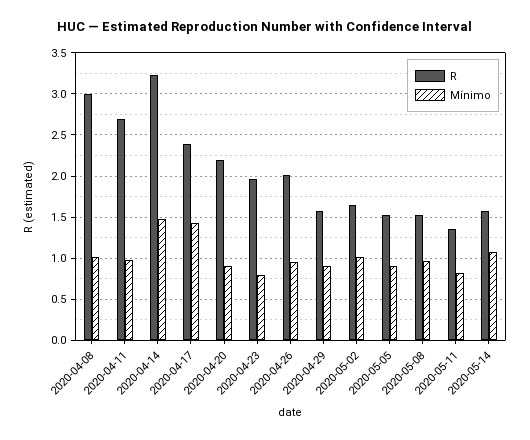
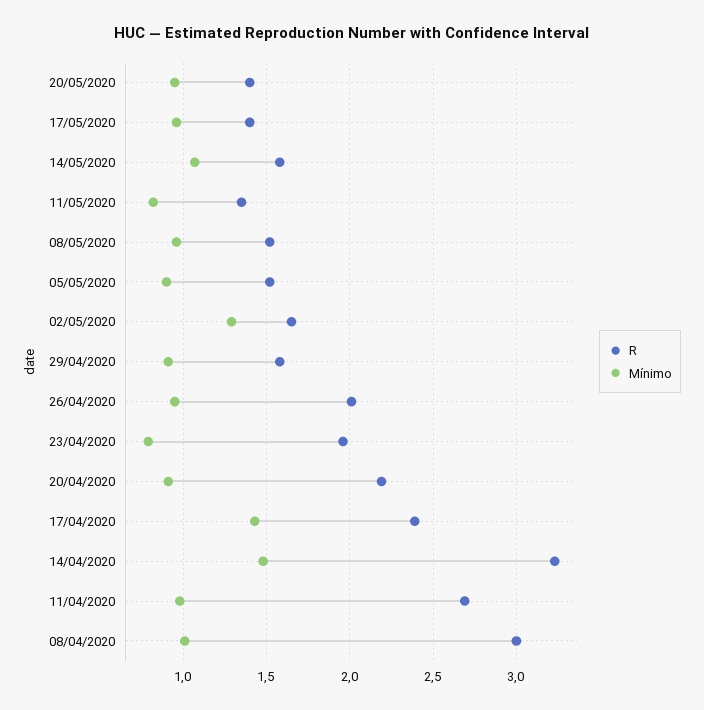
Mínimo, 2020-05-02: 1 -> 1.3
R, 20/05/2020: none -> 1.4
Mínimo, 20/05/2020: none -> 0.95
R, 17/05/2020: none -> 1.4
Mínimo, 17/05/2020: none -> 0.95

